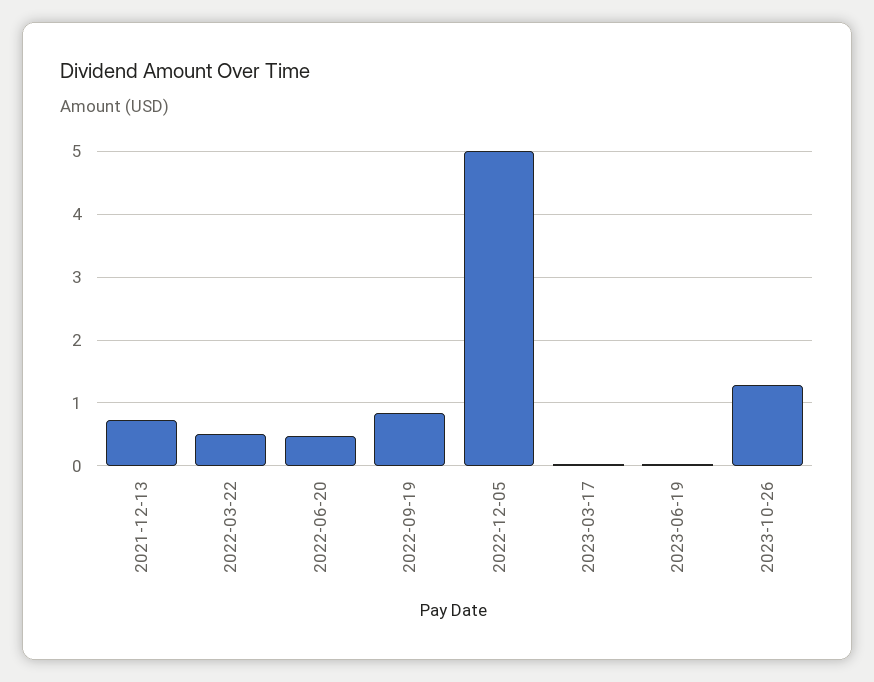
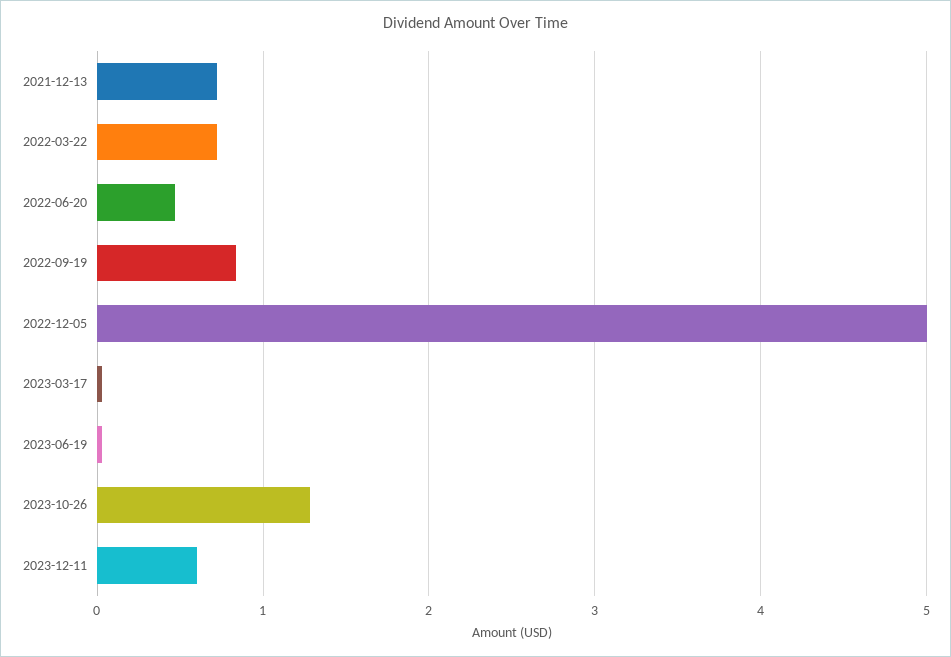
2022-03-22: 0.5 -> 0.7
2023-12-11: none -> 0.6

